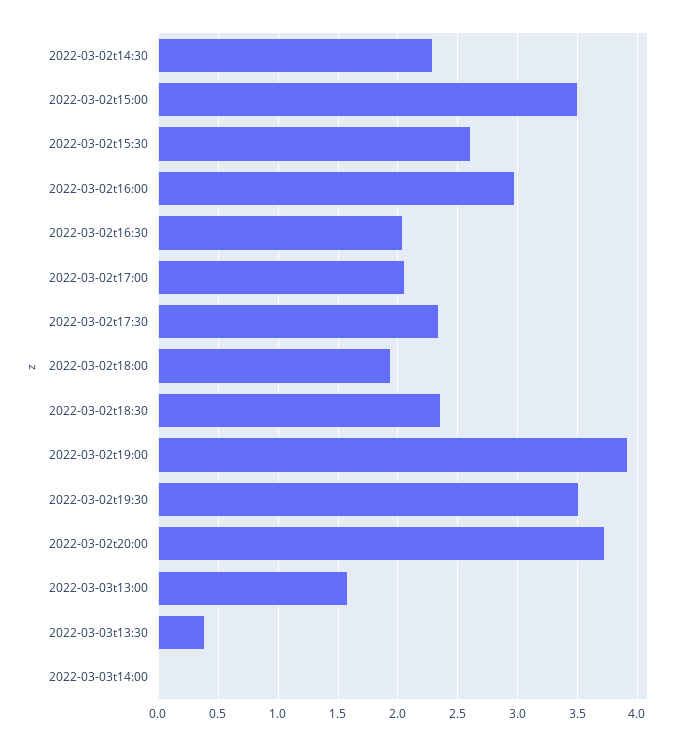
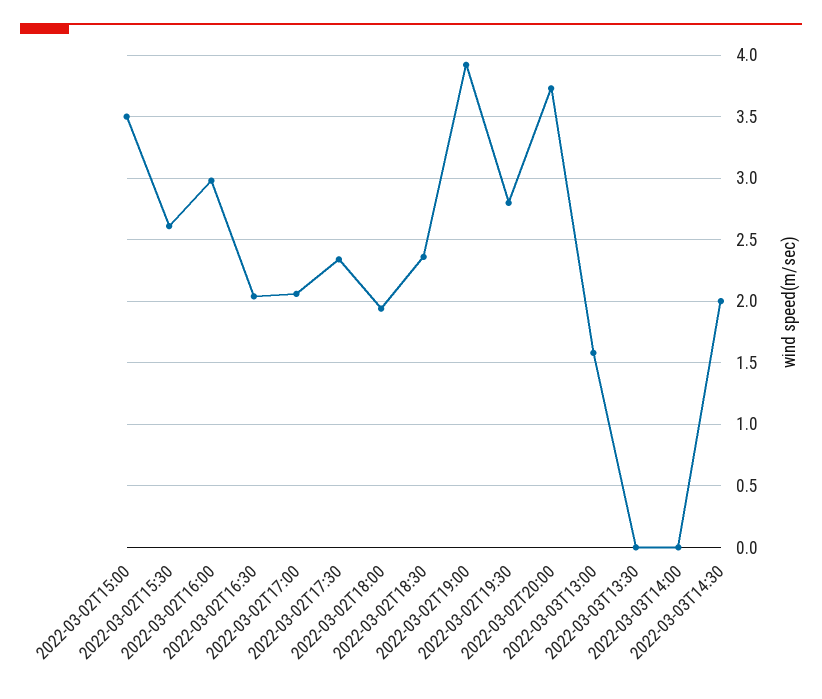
2022-03-02t14:30: 2.3 -> none
2022-03-02t19:30: 3.5 -> 2.8
2022-03-03t13:30: 0.4 -> 0
2022-03-03T14:30: none -> 2

